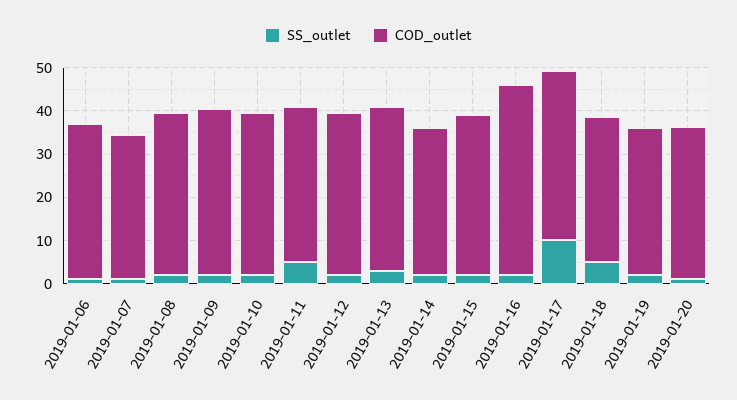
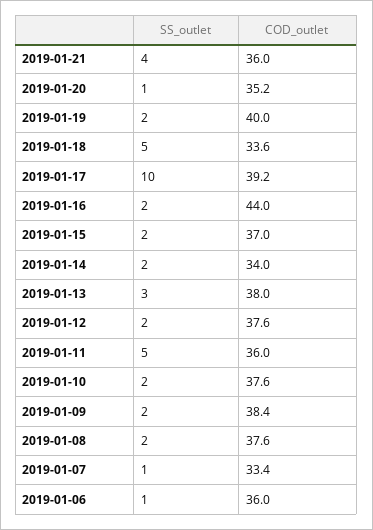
COD_outlet, 2019-01-19: 34 -> 40
SS_outlet, 2019-01-21: none -> 4
COD_outlet, 2019-01-21: none -> 36

